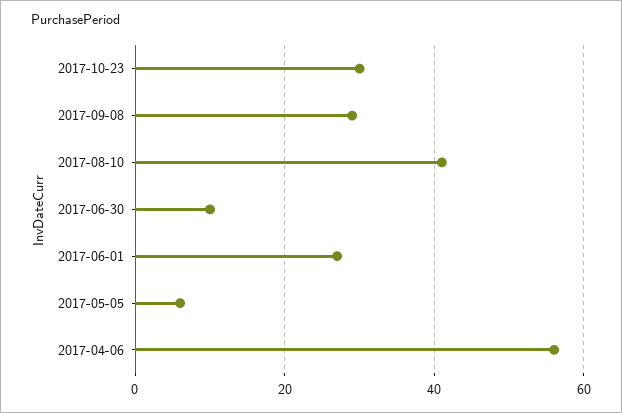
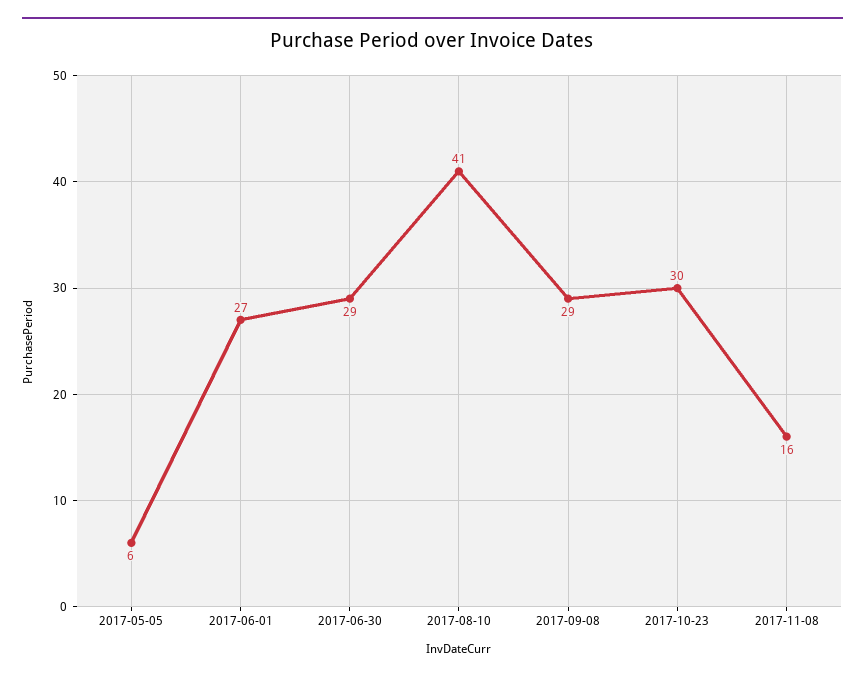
2017-06-30: 10 -> 29
2017-04-06: 55 -> none
2017-11-08: none -> 16

